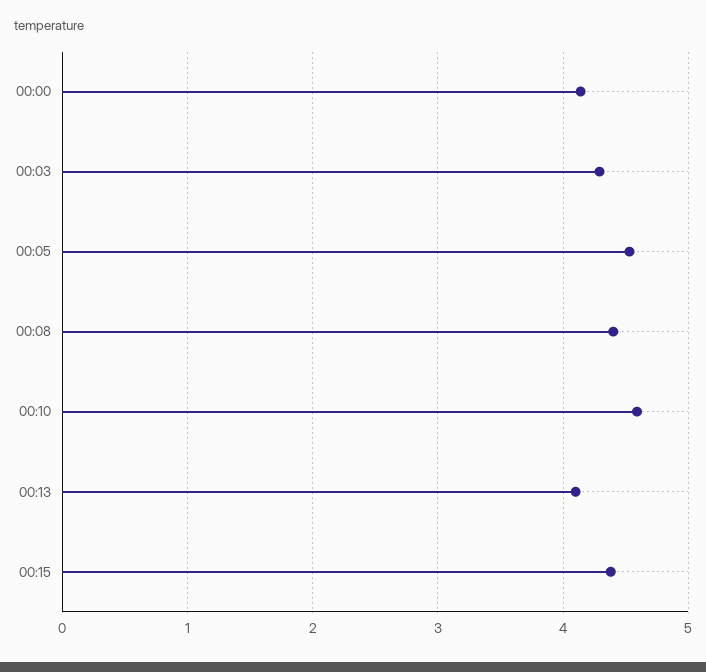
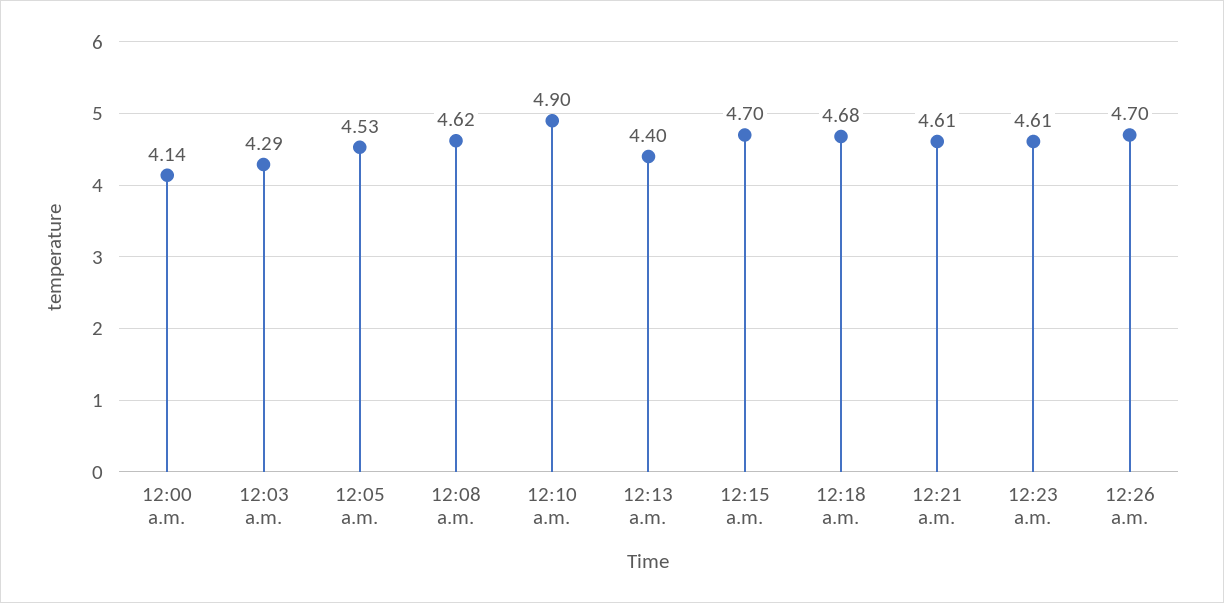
00:08: 4.4 -> 4.62
00:10: 4.6 -> 4.9
00:13: 4.1 -> 4.4
00:15: 4.4 -> 4.7
12:18 a.m.: none -> 4.68
12:21 a.m.: none -> 4.61
12:23 a.m.: none -> 4.61
12:26 a.m.: none -> 4.7

